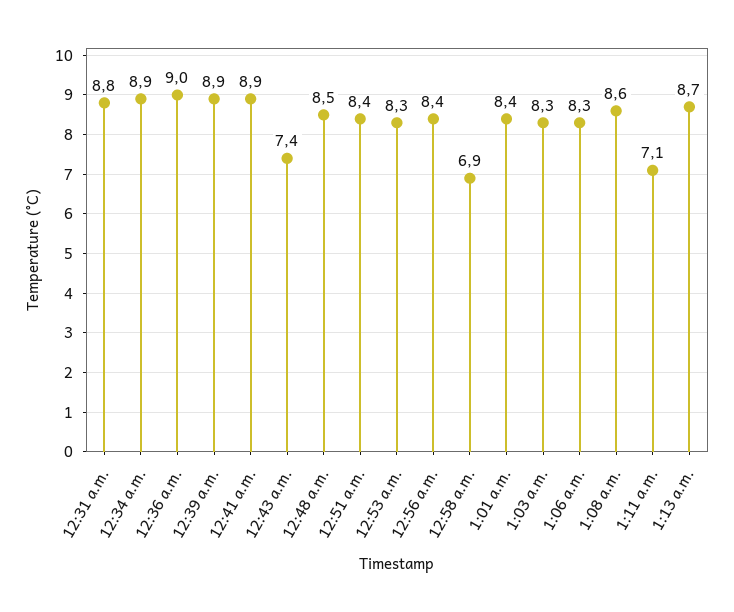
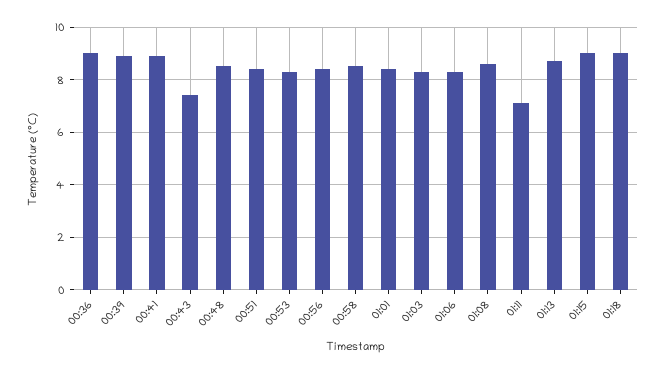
12:31 a.m.: 8.8 -> none
12:34 a.m.: 8.9 -> none
12:58 a.m.: 6.9 -> 8.5
01:15: none -> 9
01:18: none -> 9

